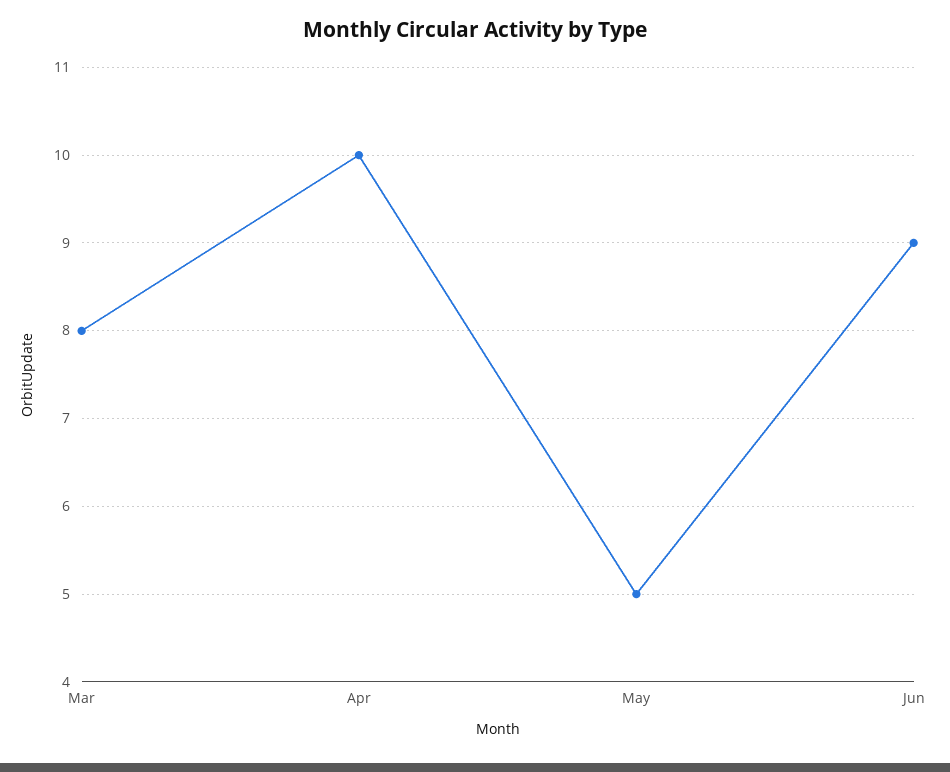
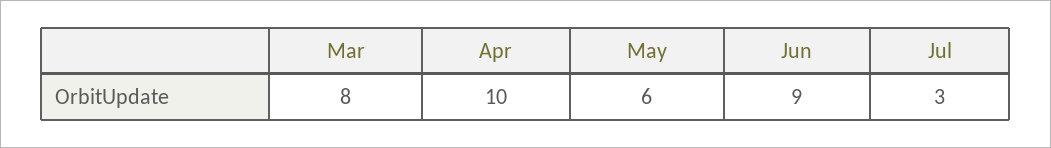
May: 5 -> 6
Jul: none -> 3

